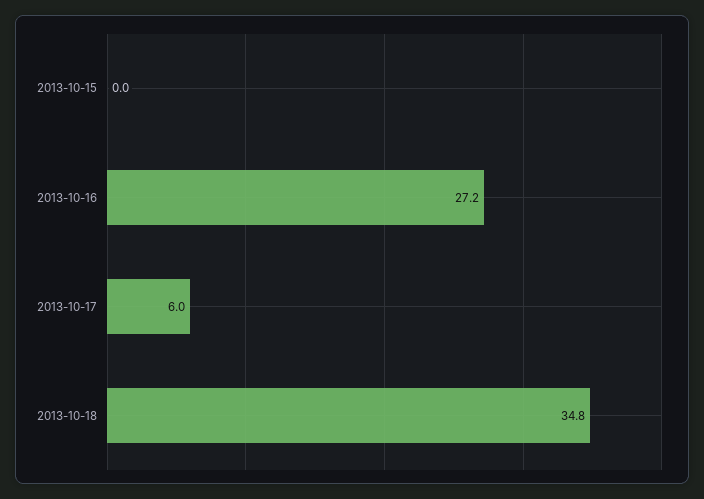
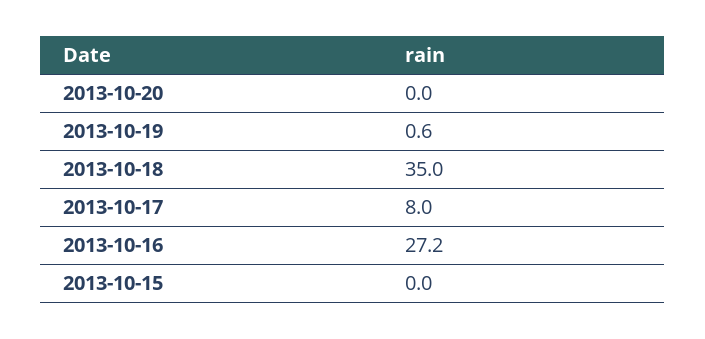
2013-10-17: 6 -> 8
2013-10-18: 34.8 -> 35
2013-10-20: none -> 0
2013-10-19: none -> 0.6

